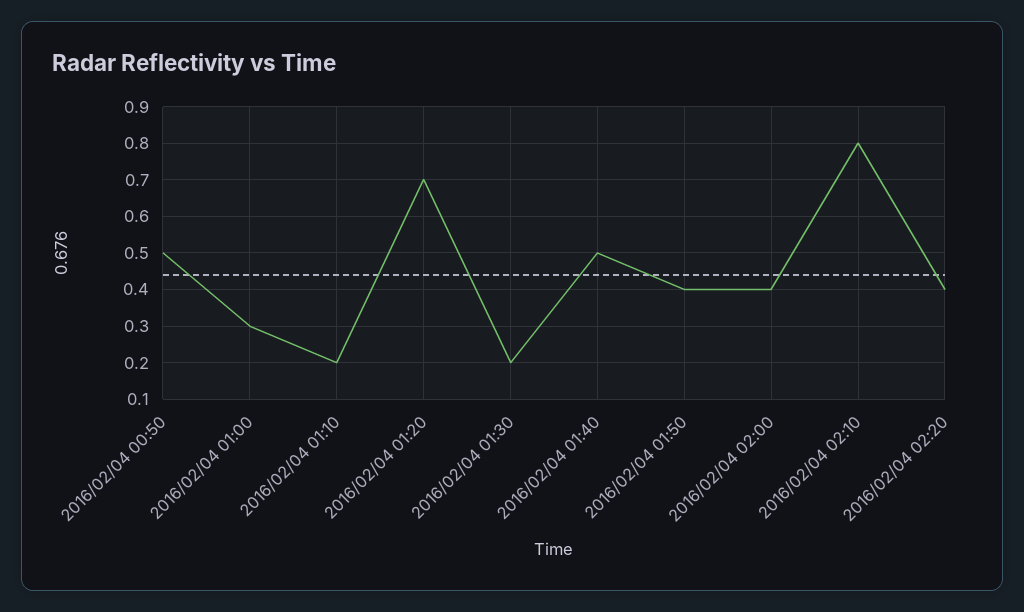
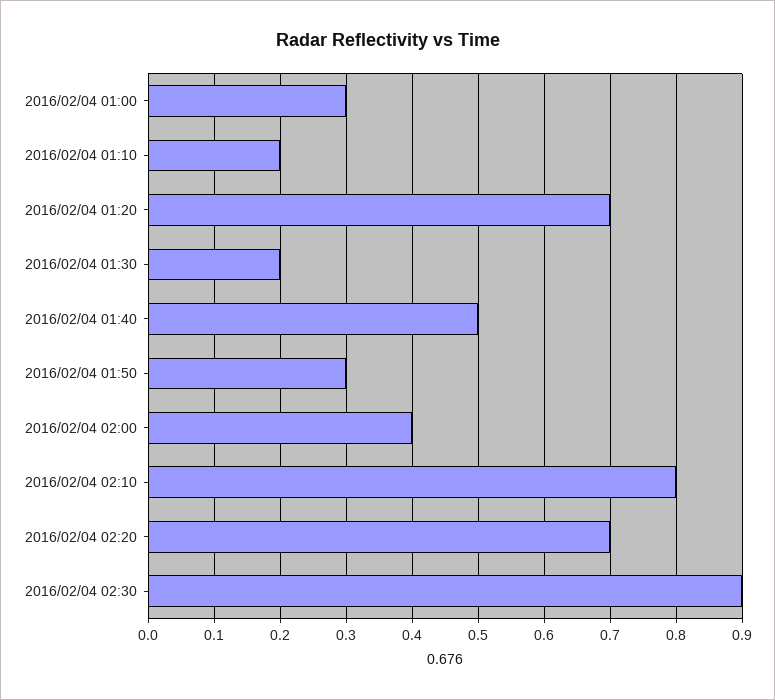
2016/02/04 00:50: 0.5 -> none
2016/02/04 01:50: 0.4 -> 0.3
2016/02/04 02:20: 0.4 -> 0.7
2016/02/04 02:30: none -> 0.9

